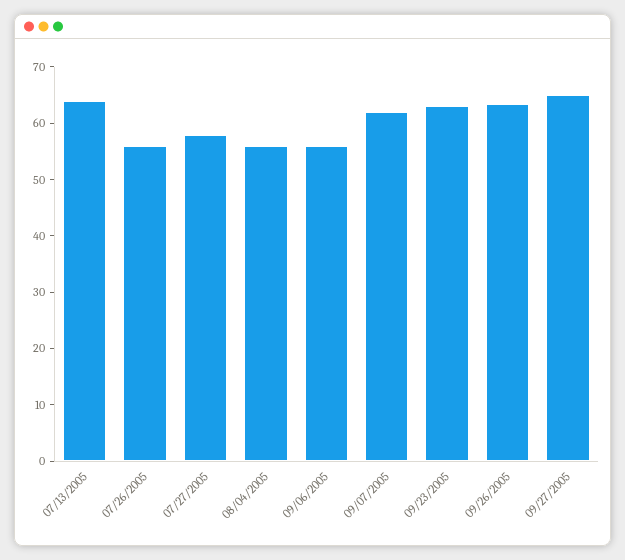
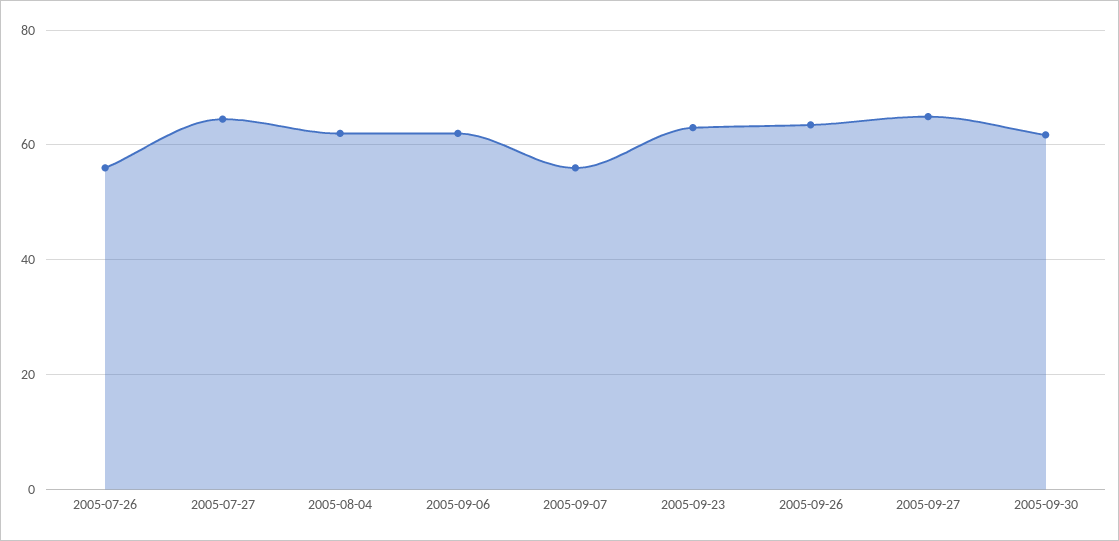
07/13/2005: 64 -> none
07/27/2005: 58 -> 64
08/04/2005: 56 -> 62
09/06/2005: 56 -> 62
09/07/2005: 62 -> 56
2005-09-30: none -> 62

